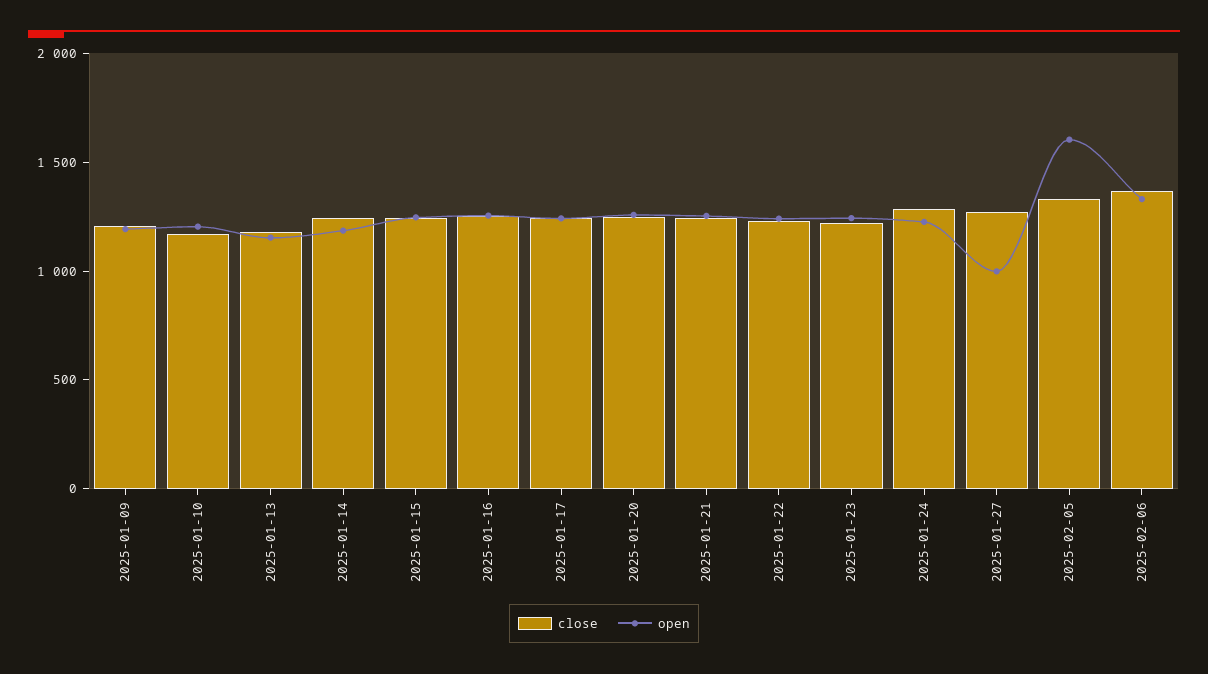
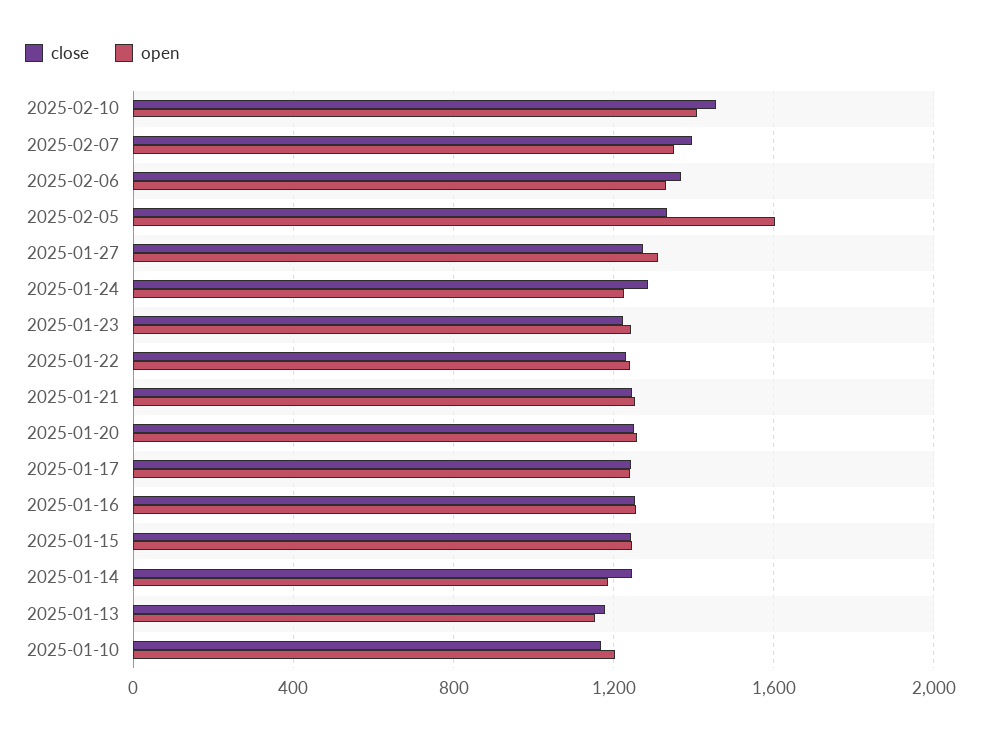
close, 2025-01-09: 1200 -> none
open, 2025-01-09: 1200 -> none
open, 2025-01-27: 1000 -> 1300
close, 2025-02-10: none -> 1450
open, 2025-02-10: none -> 1400
close, 2025-02-07: none -> 1400
open, 2025-02-07: none -> 1350

